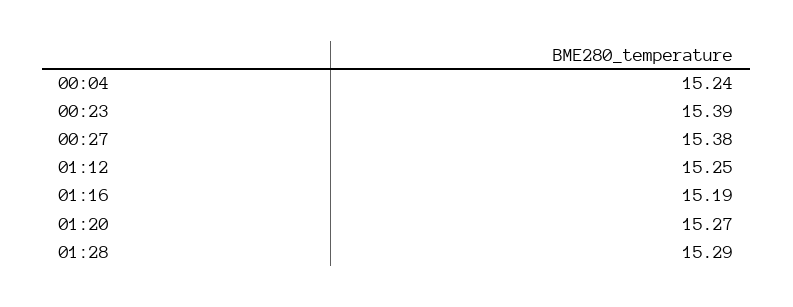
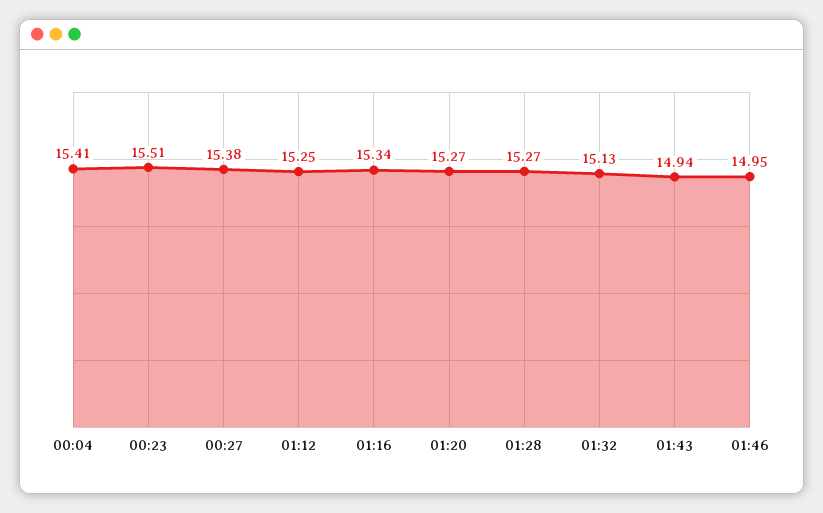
00:04: 15.24 -> 15.41
00:23: 15.39 -> 15.51
01:16: 15.19 -> 15.34
01:28: 15.29 -> 15.27
01:32: none -> 15.13
01:43: none -> 14.94
01:46: none -> 14.95

